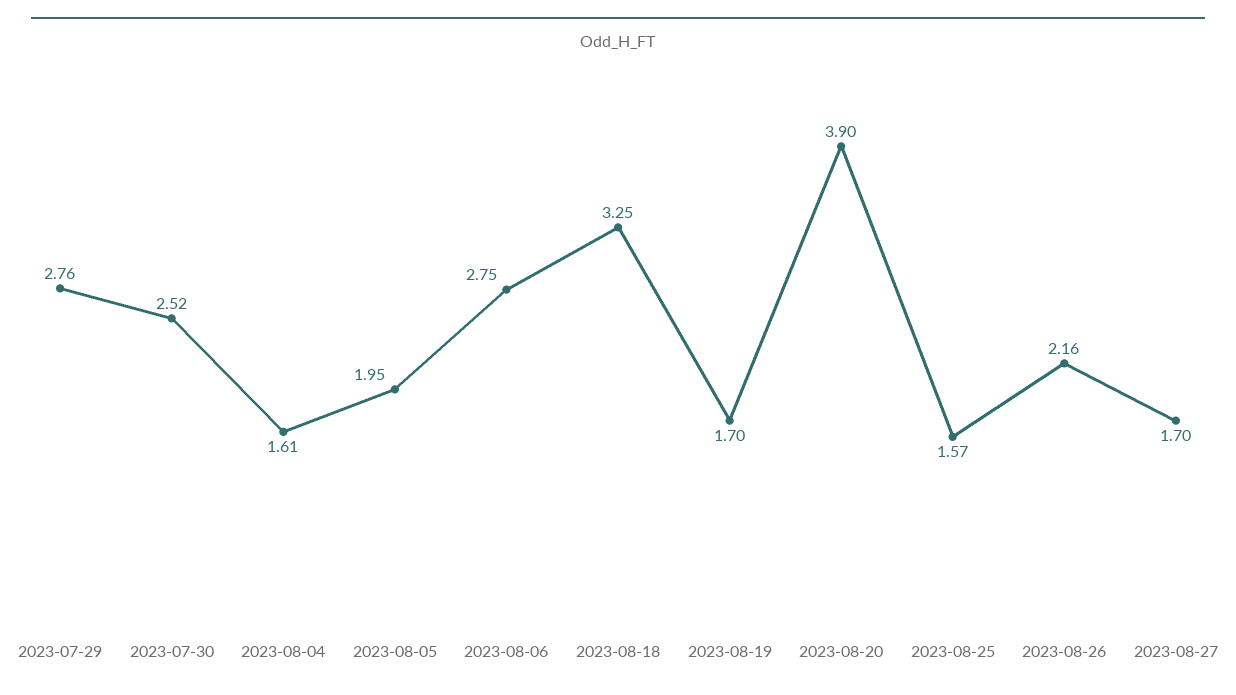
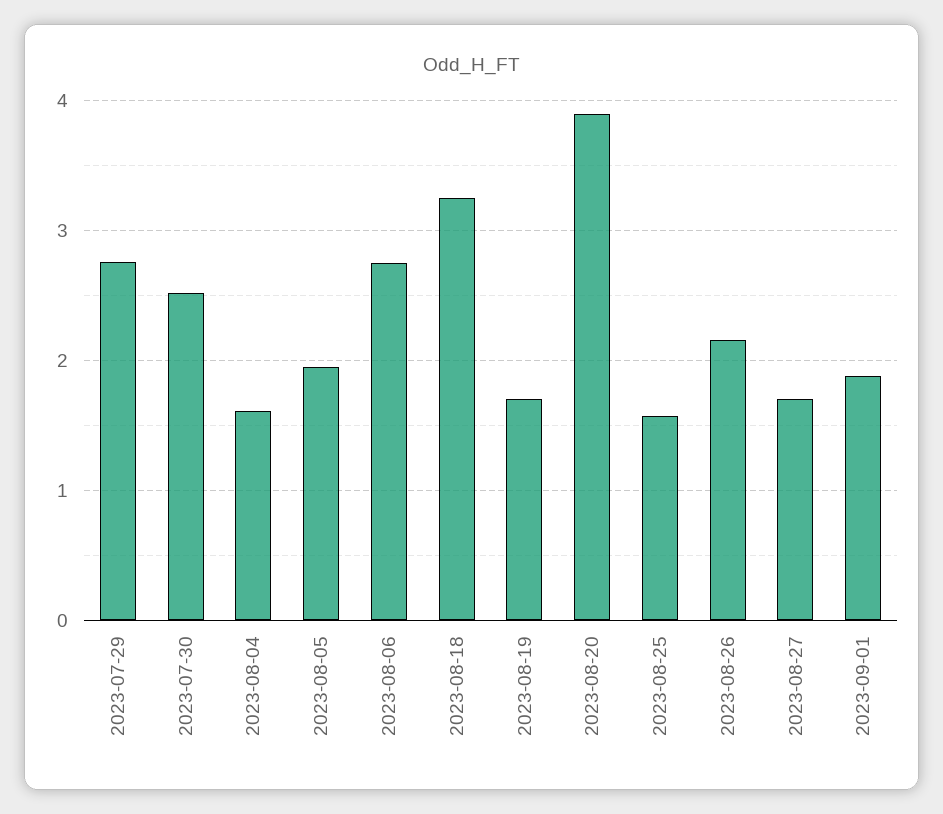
2023-09-01: none -> 1.9

